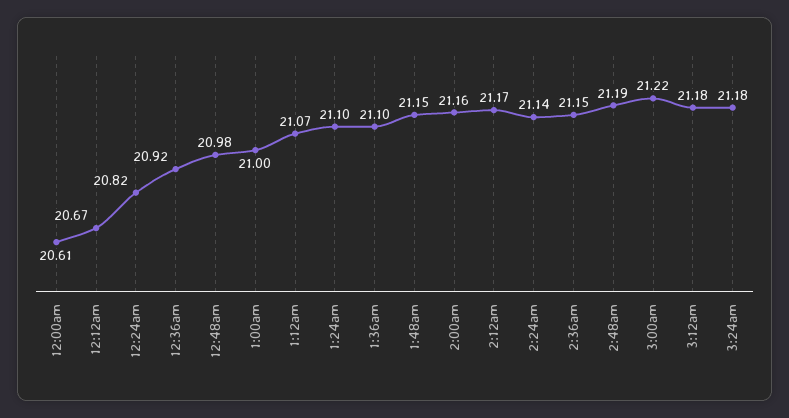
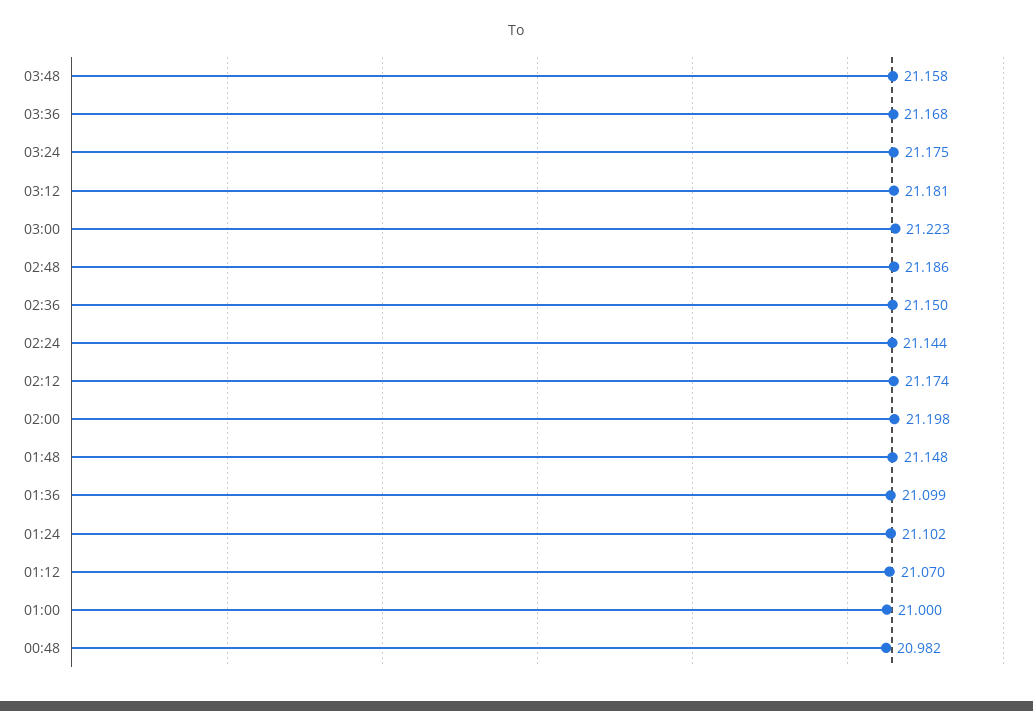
12:00am: 20.61 -> none
12:12am: 20.67 -> none
12:24am: 20.82 -> none
12:36am: 20.92 -> none
2:00am: 21.16 -> 21.198
03:48: none -> 21.158
03:36: none -> 21.168

